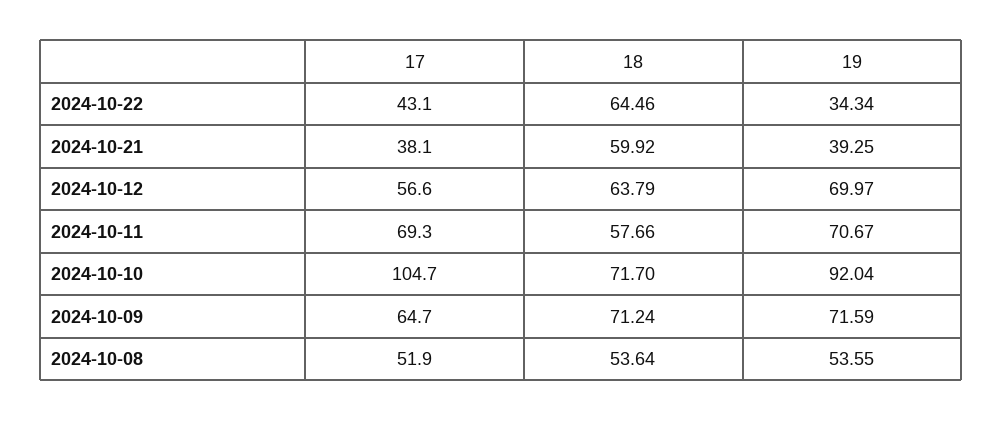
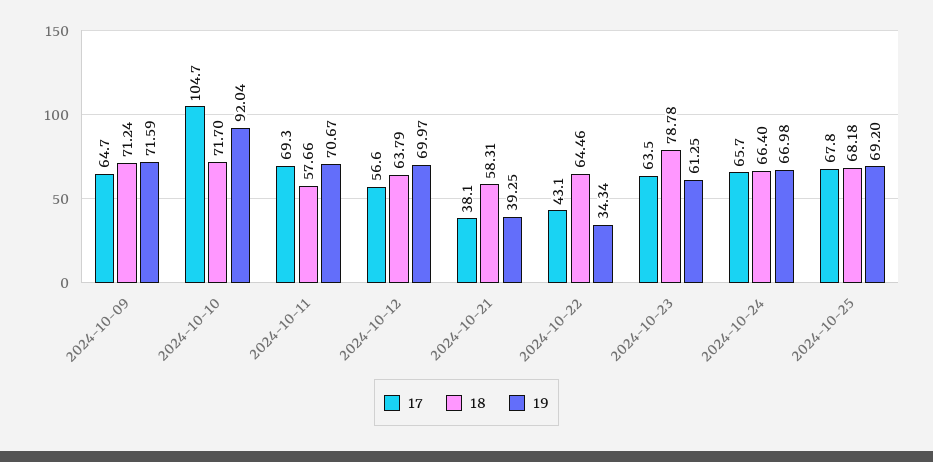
18, 2024-10-21: 59.92 -> 58.31
17, 2024-10-08: 51.9 -> none
18, 2024-10-08: 53.64 -> none
19, 2024-10-08: 53.55 -> none
17, 2024-10-23: none -> 63.5
18, 2024-10-23: none -> 78.78
19, 2024-10-23: none -> 61.25
17, 2024-10-24: none -> 65.7
18, 2024-10-24: none -> 66.4
19, 2024-10-24: none -> 66.98
17, 2024-10-25: none -> 67.8
18, 2024-10-25: none -> 68.18
19, 2024-10-25: none -> 69.2

